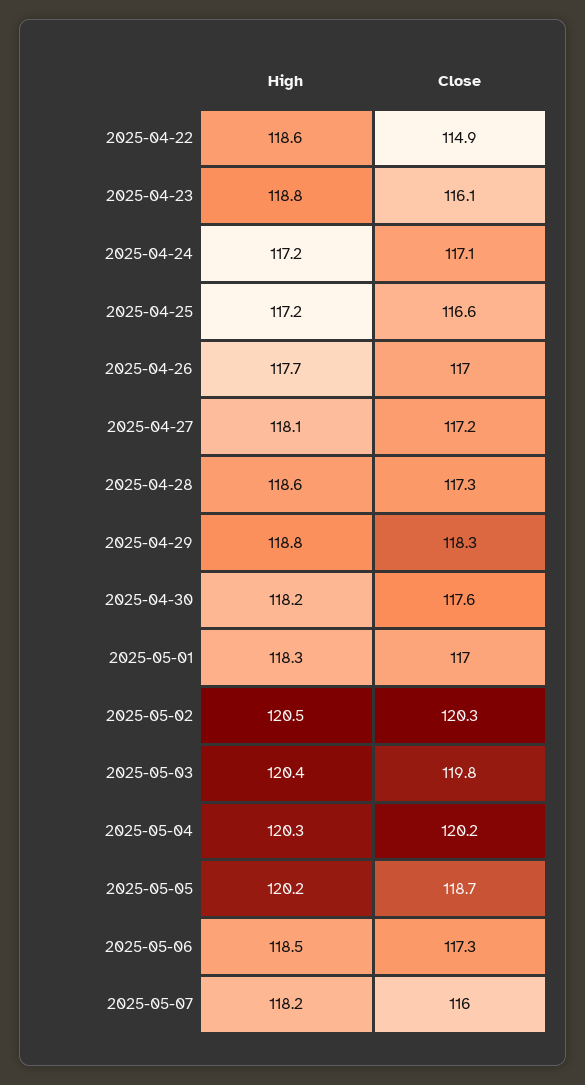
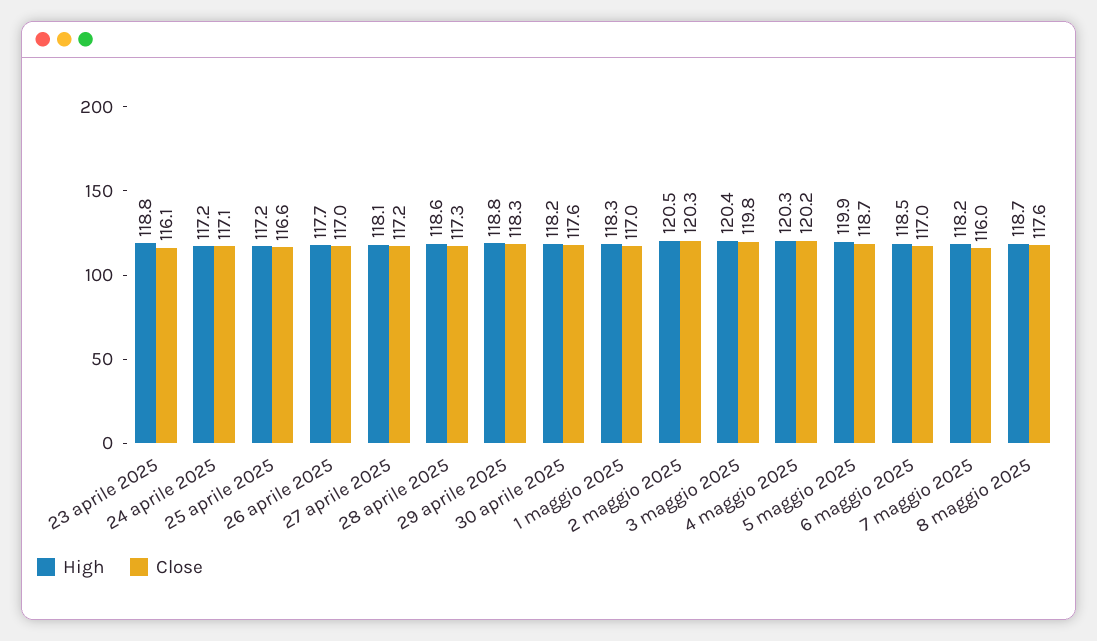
High, 2025-04-22: 118.6 -> none
Close, 2025-04-22: 114.9 -> none
High, 2025-05-05: 120.2 -> 119.9
Close, 2025-05-06: 117.3 -> 117
High, 8 maggio 2025: none -> 118.7
Close, 8 maggio 2025: none -> 117.6

